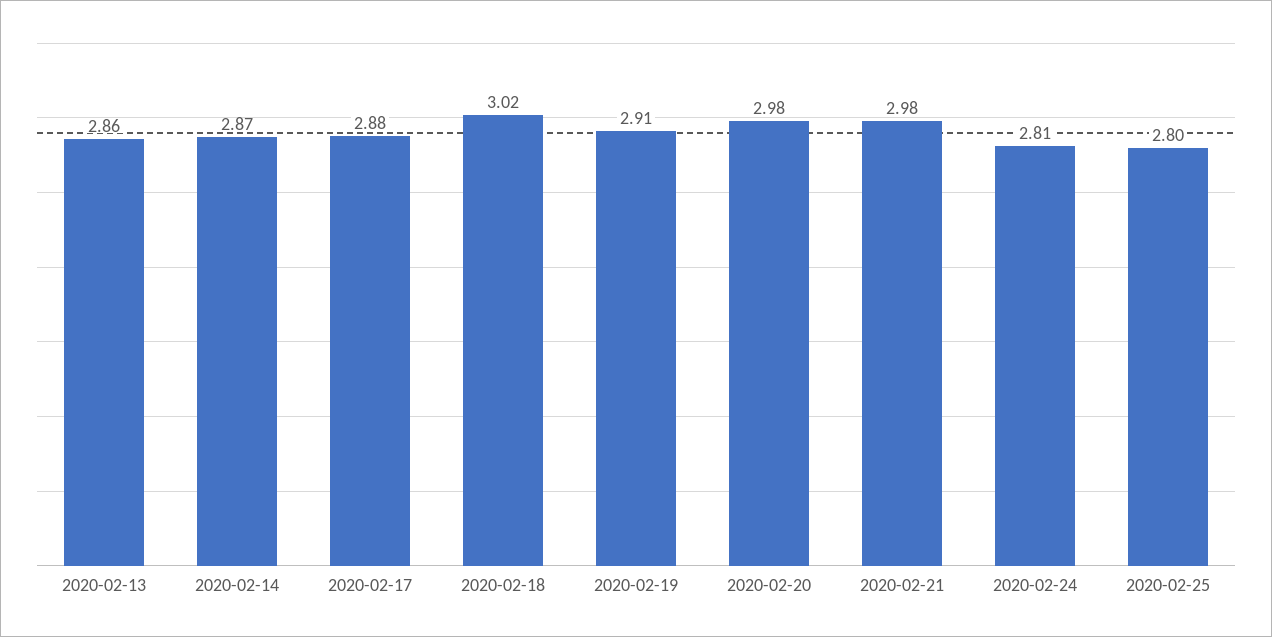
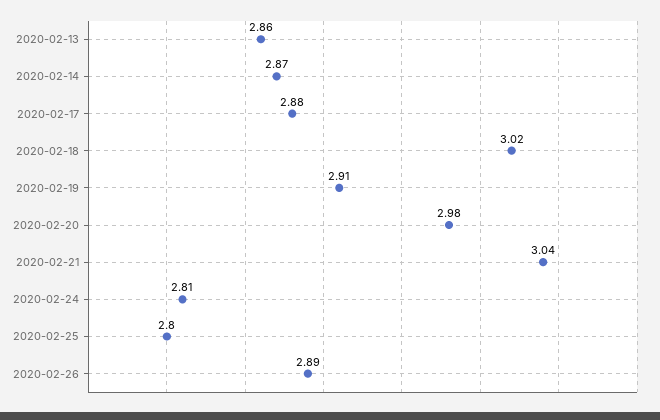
2020-02-21: 2.98 -> 3.04
2020-02-26: none -> 2.89

